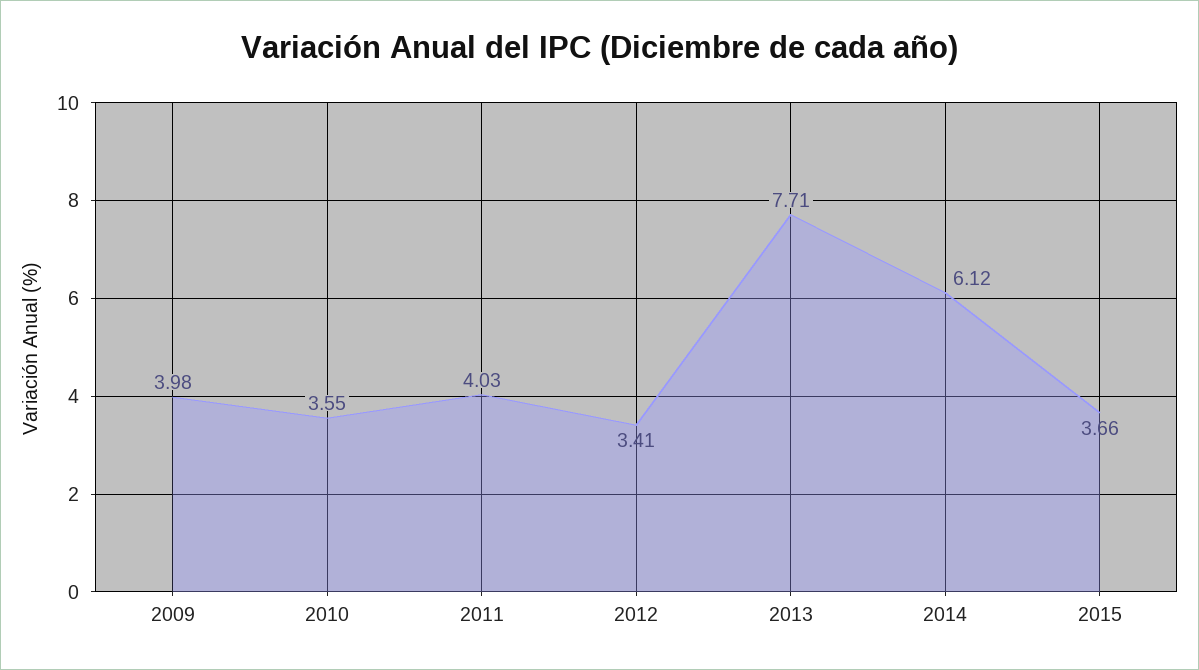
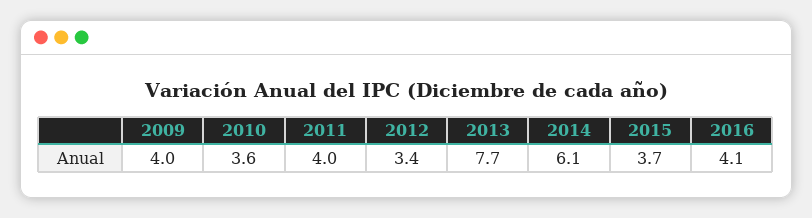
2016: none -> 4.1

